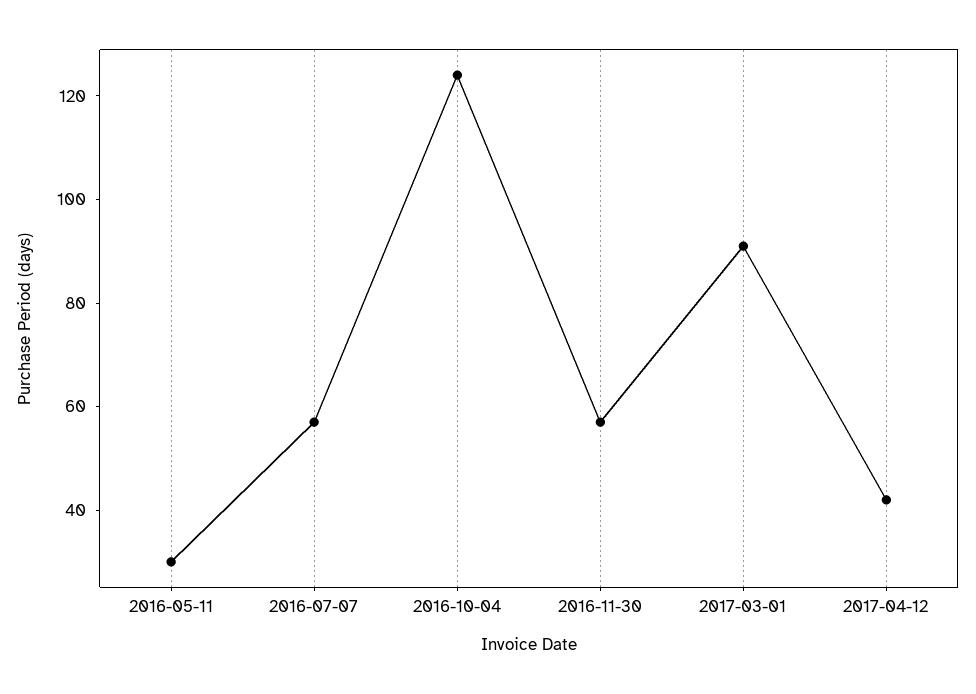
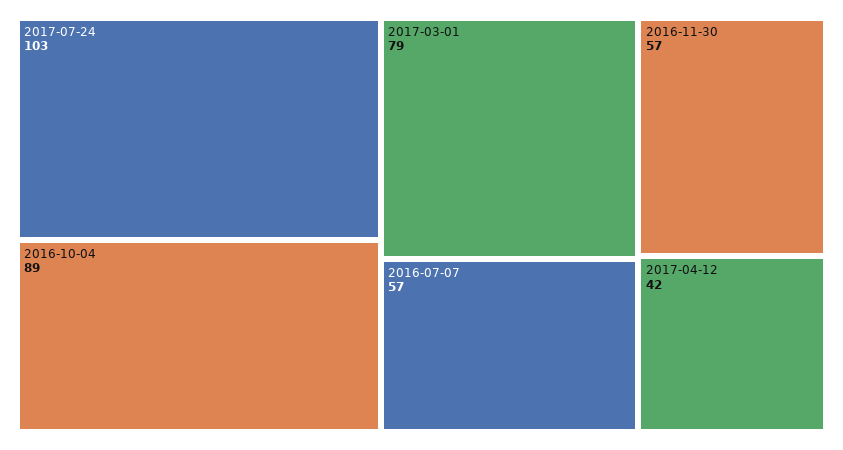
2016-05-11: 30 -> none
2016-10-04: 125 -> 89
2017-03-01: 90 -> 79
2017-07-24: none -> 103

